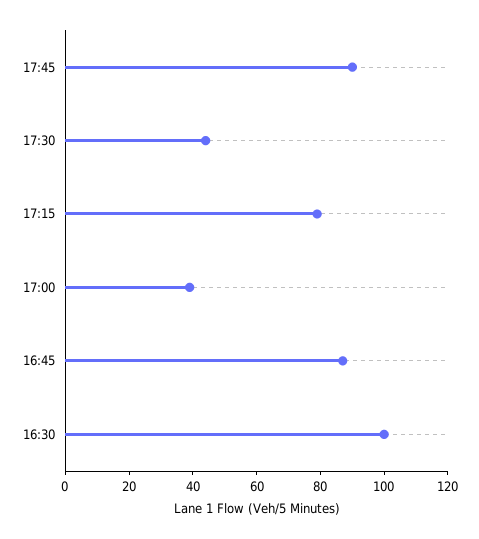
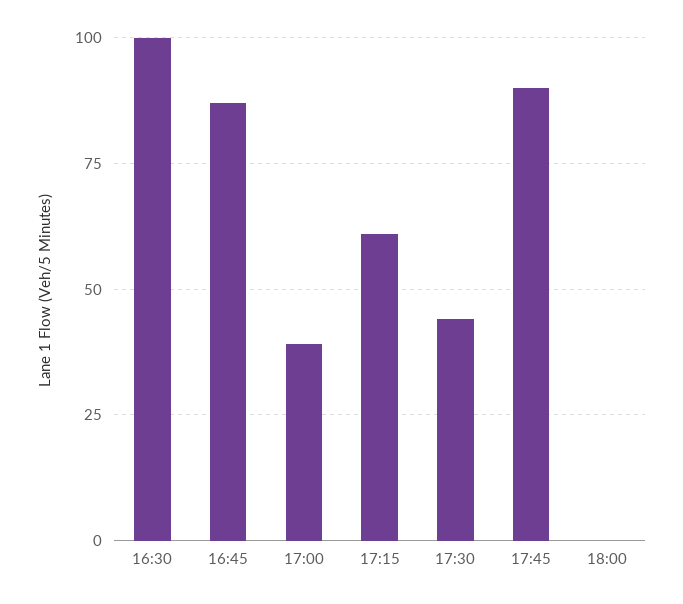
17:15: 80 -> 60
18:00: none -> 0

